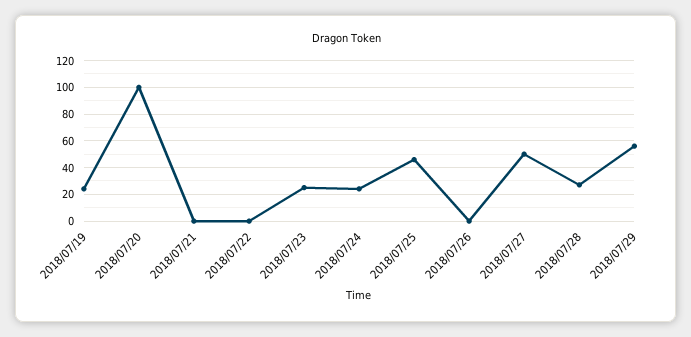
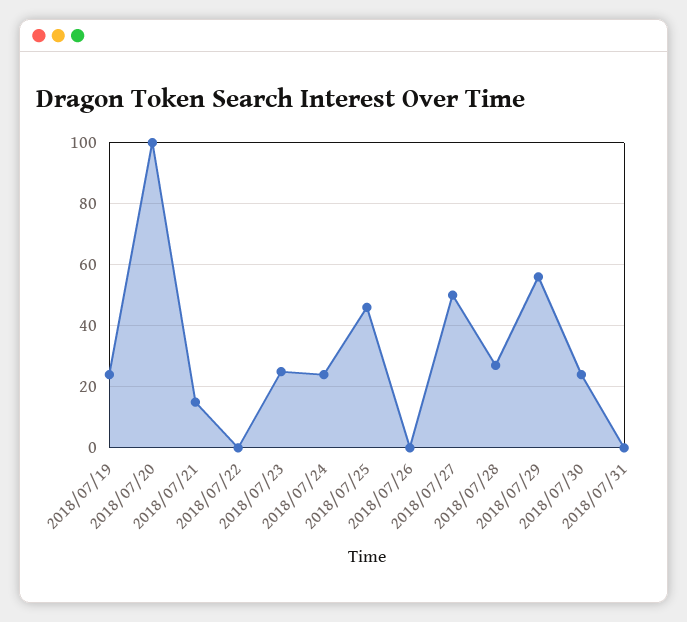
2018/07/21: 0 -> 15
2018/07/30: none -> 25
2018/07/31: none -> 0

